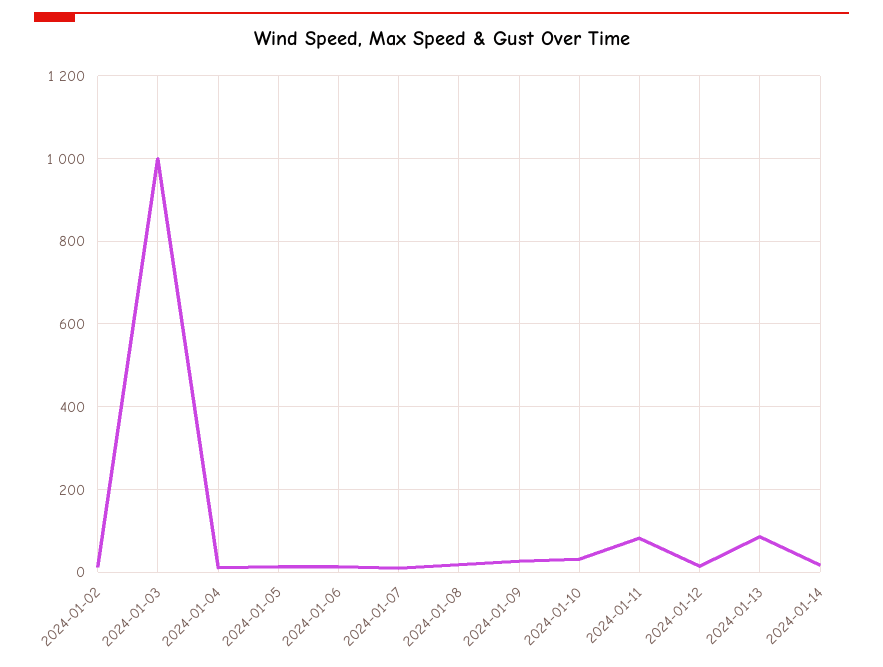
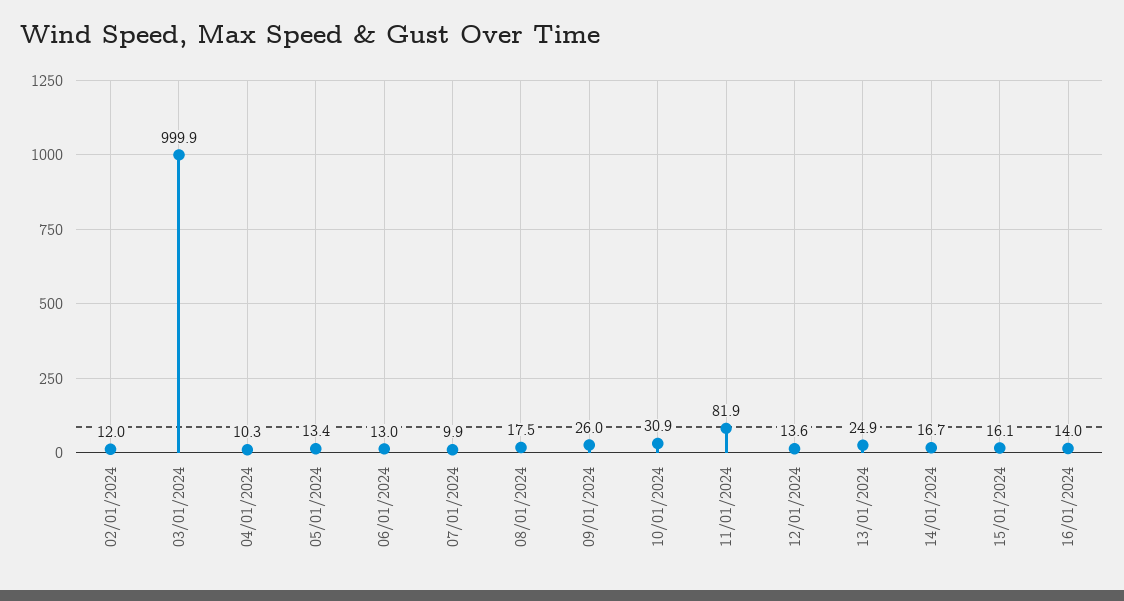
2024-01-13: 80 -> 24.9
15/01/2024: none -> 16.1
16/01/2024: none -> 14

